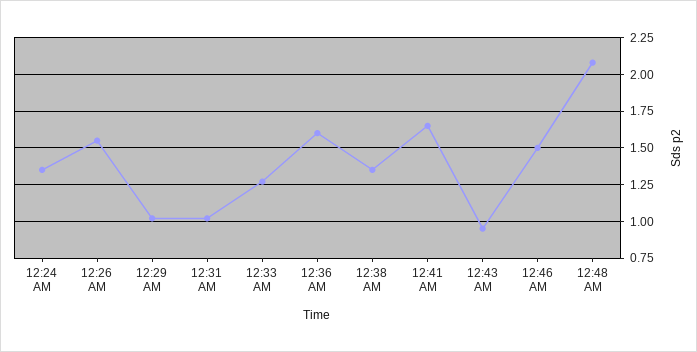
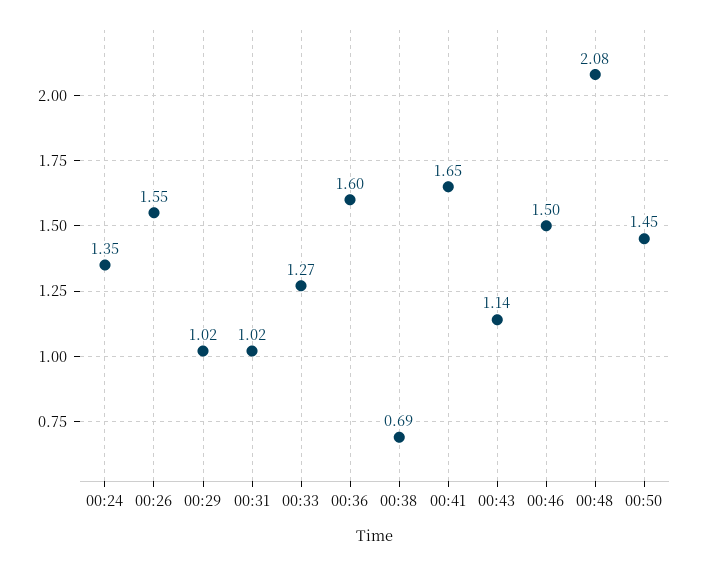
12:38 AM: 1.35 -> 0.69
12:43 AM: 0.95 -> 1.14
00:50: none -> 1.45

